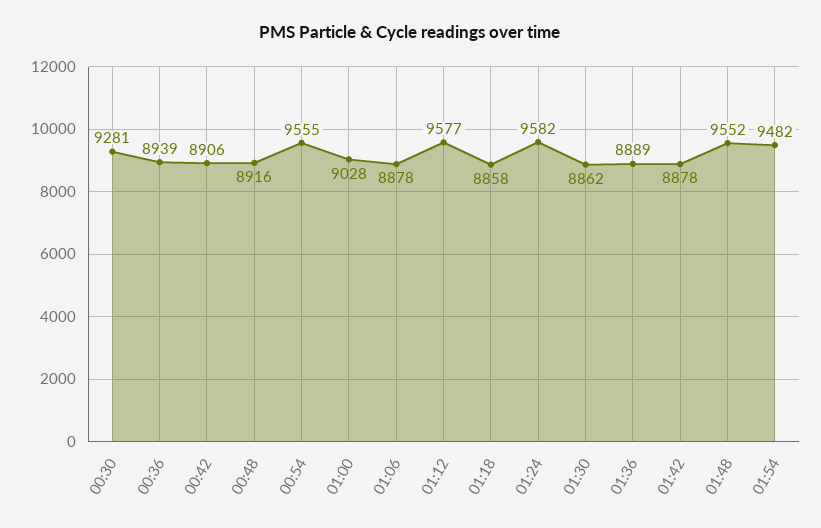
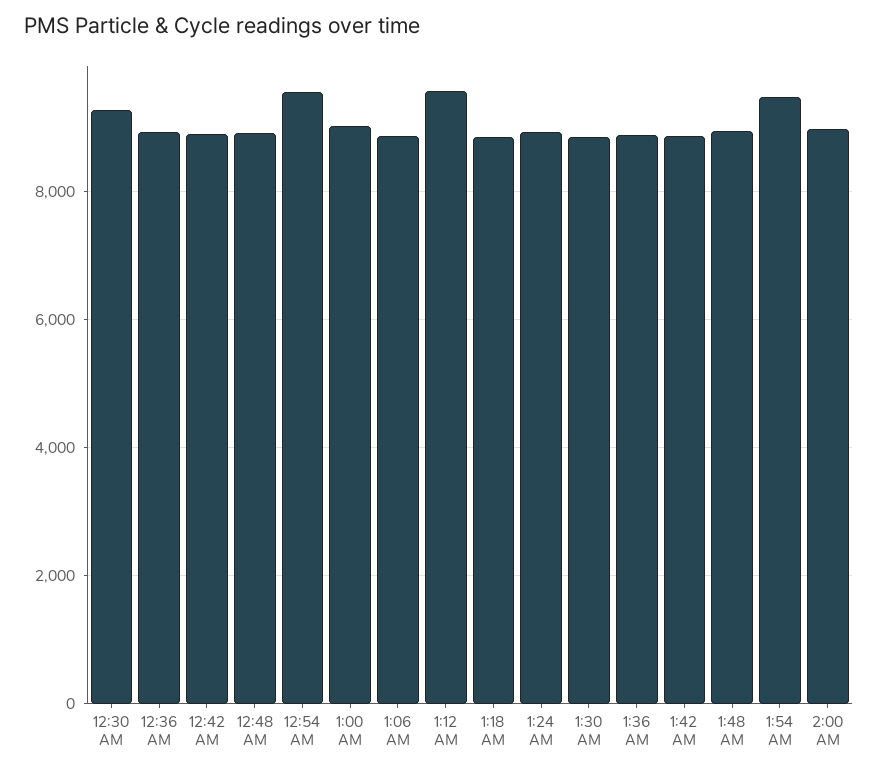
01:24: 9582 -> 9000
01:48: 9552 -> 9000
2:00 AM: none -> 9000

